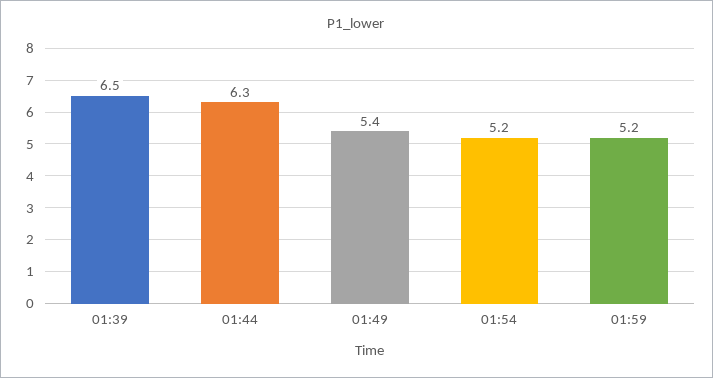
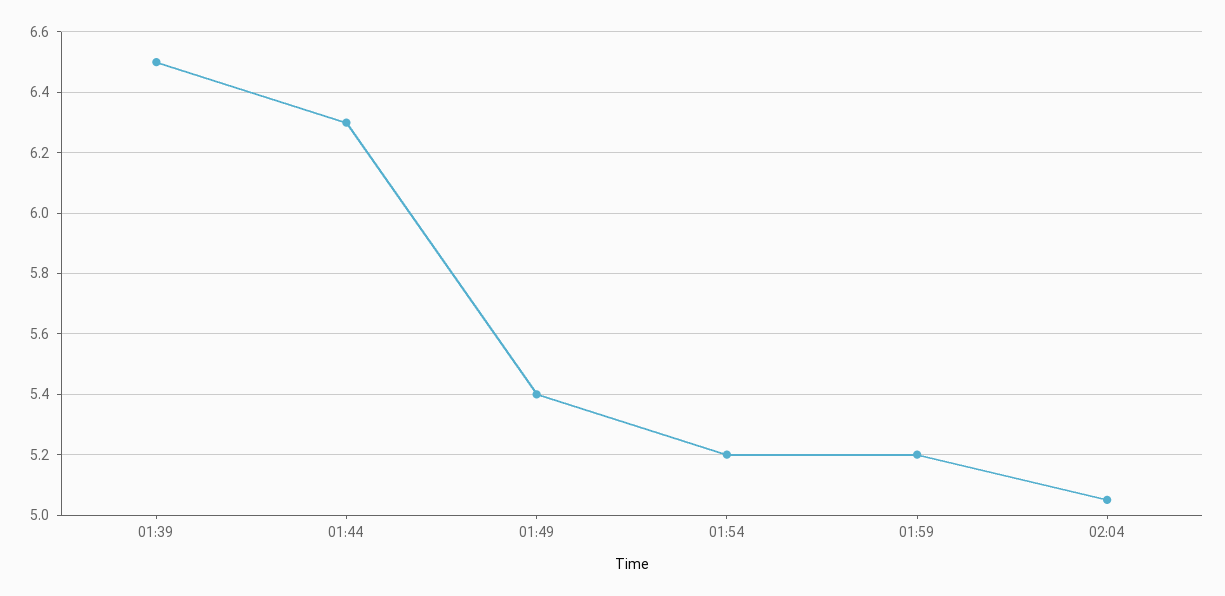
02:04: none -> 5.05

